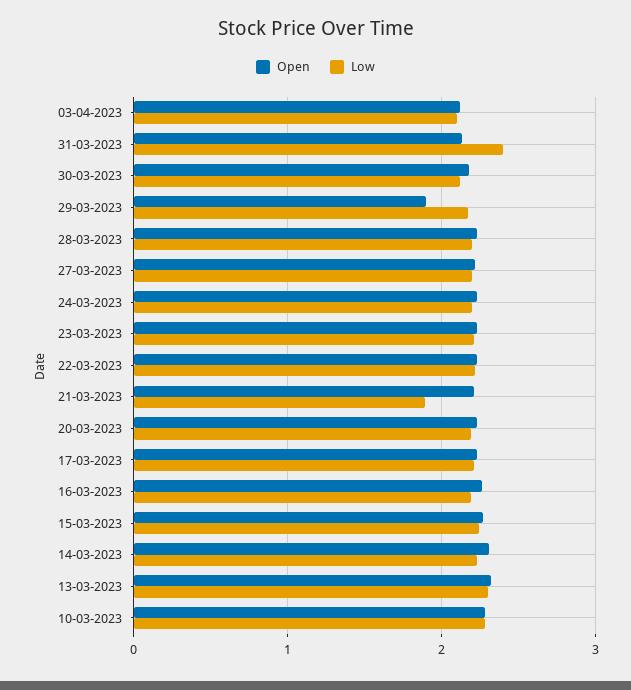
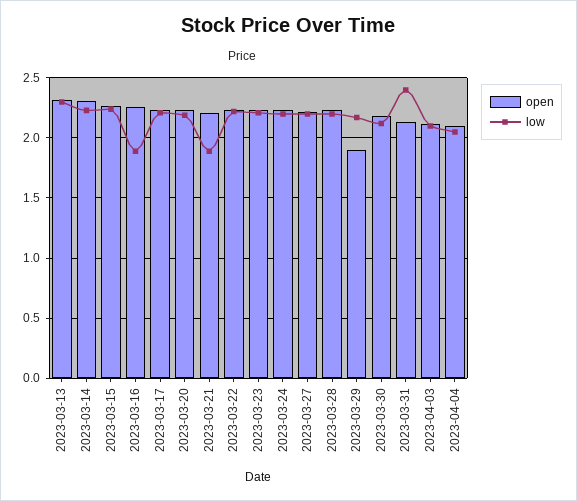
Low, 16-03-2023: 2.2 -> 1.9
Open, 10-03-2023: 2.3 -> none
Low, 10-03-2023: 2.3 -> none
Open, 2023-04-04: none -> 2.1
Low, 2023-04-04: none -> 2.05

